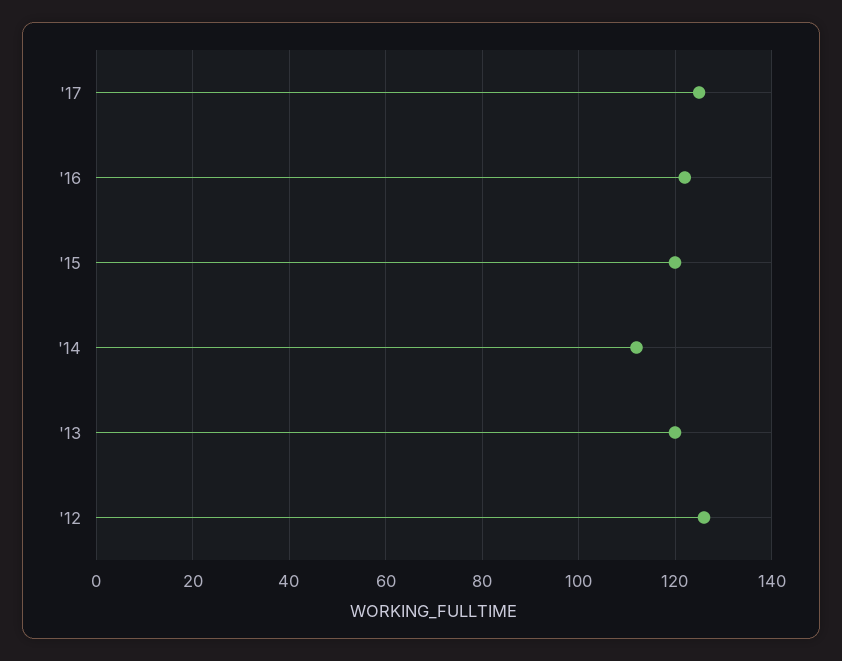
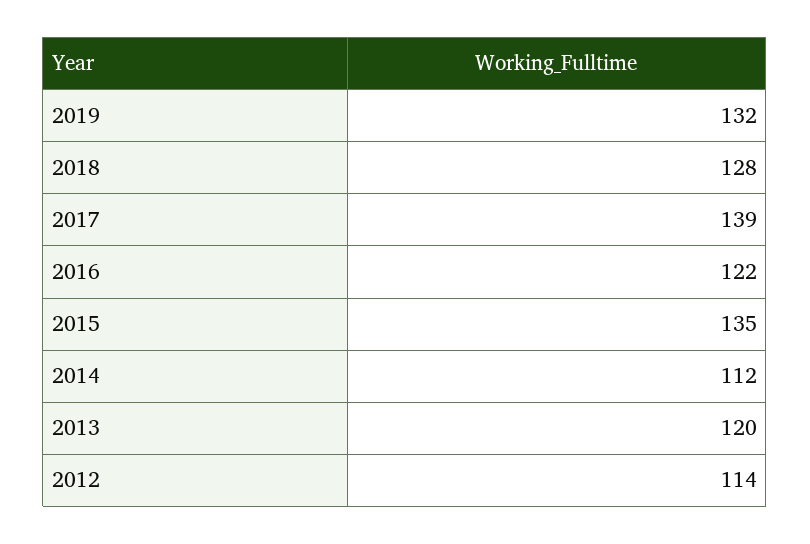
'17: 125 -> 139
'15: 120 -> 135
'12: 125 -> 114
2019: none -> 132
2018: none -> 128

